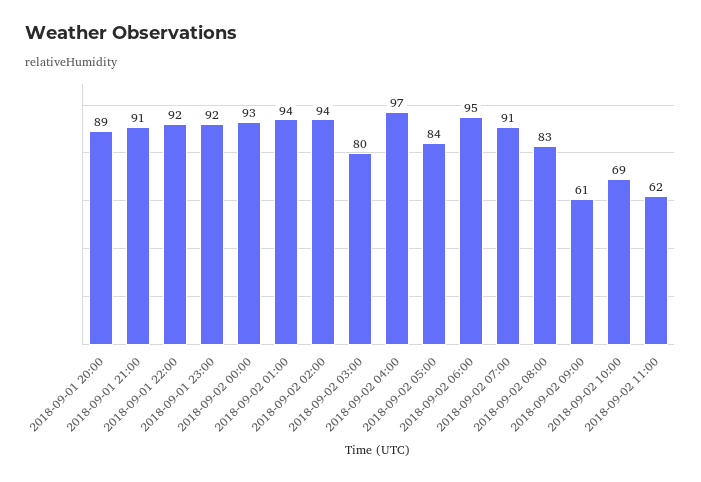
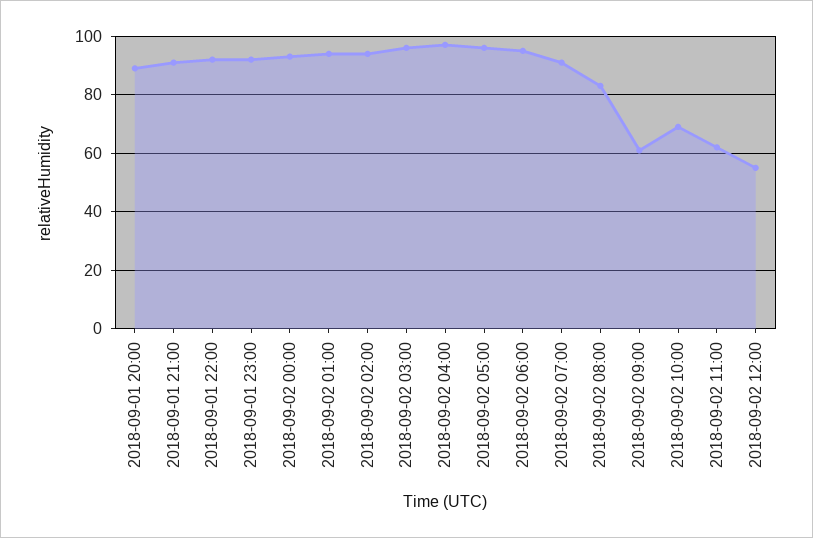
2018-09-02 03:00: 80 -> 95
2018-09-02 05:00: 84 -> 95
2018-09-02 12:00: none -> 55

